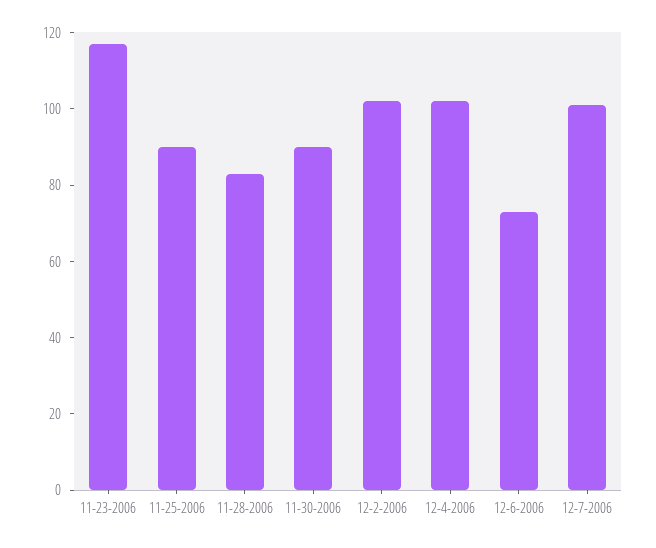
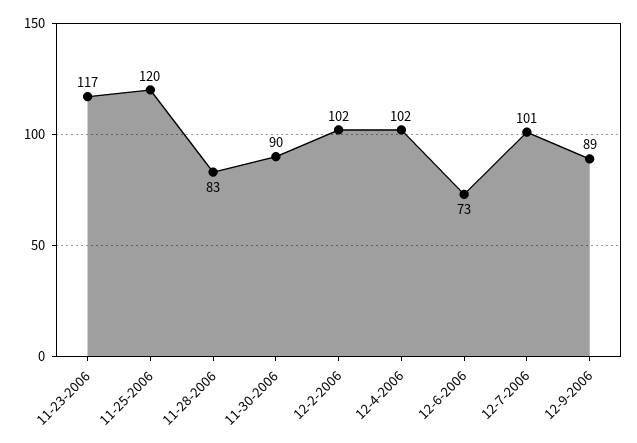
11-25-2006: 90 -> 120
12-9-2006: none -> 89

